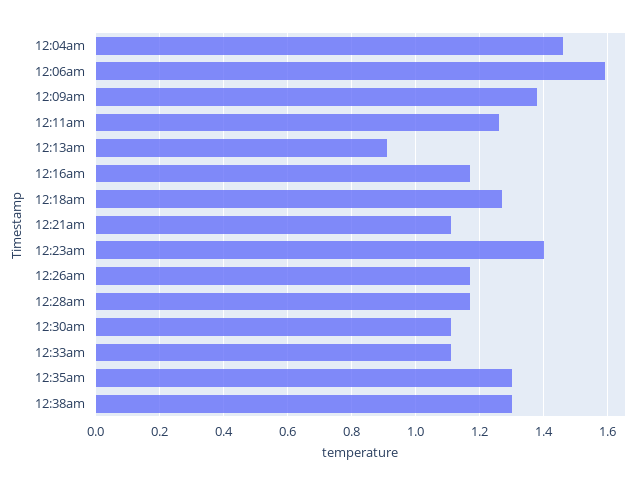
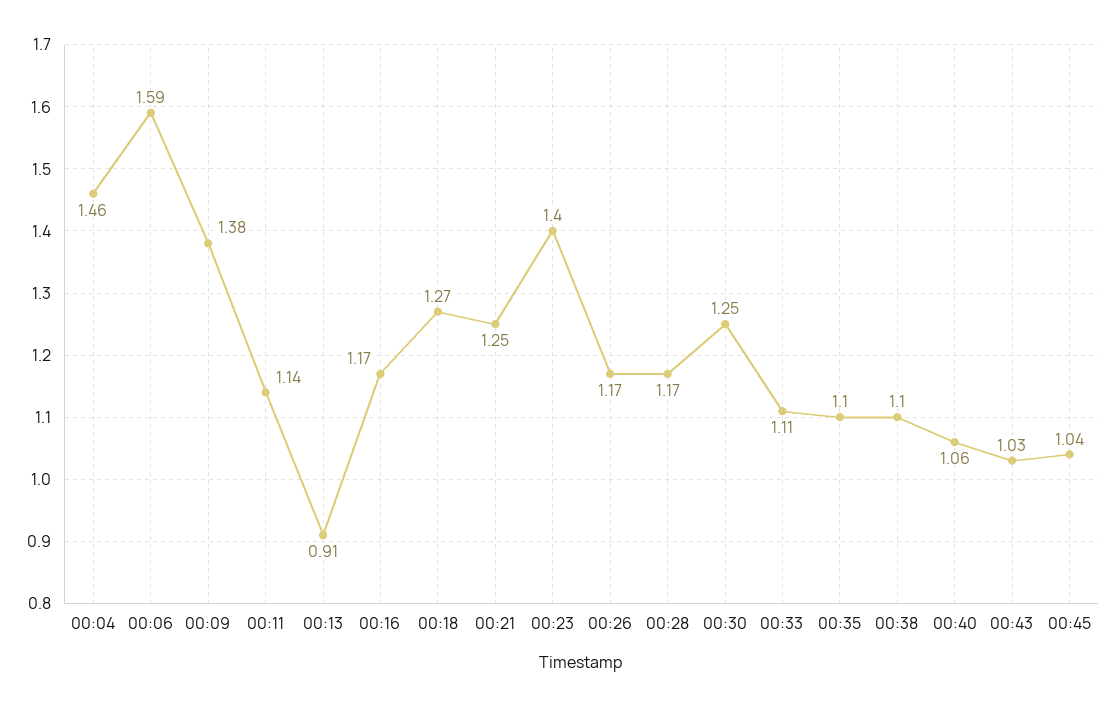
12:11am: 1.25 -> 1.14
12:21am: 1.1 -> 1.25
12:30am: 1.1 -> 1.25
12:35am: 1.3 -> 1.1
12:38am: 1.3 -> 1.1
00:40: none -> 1.06
00:43: none -> 1.03
00:45: none -> 1.04

